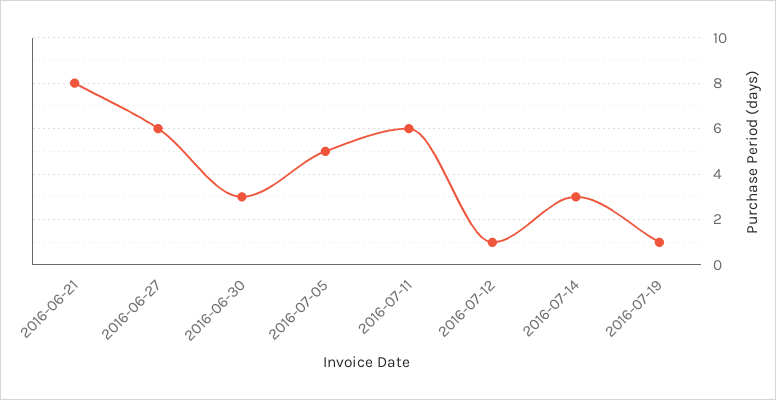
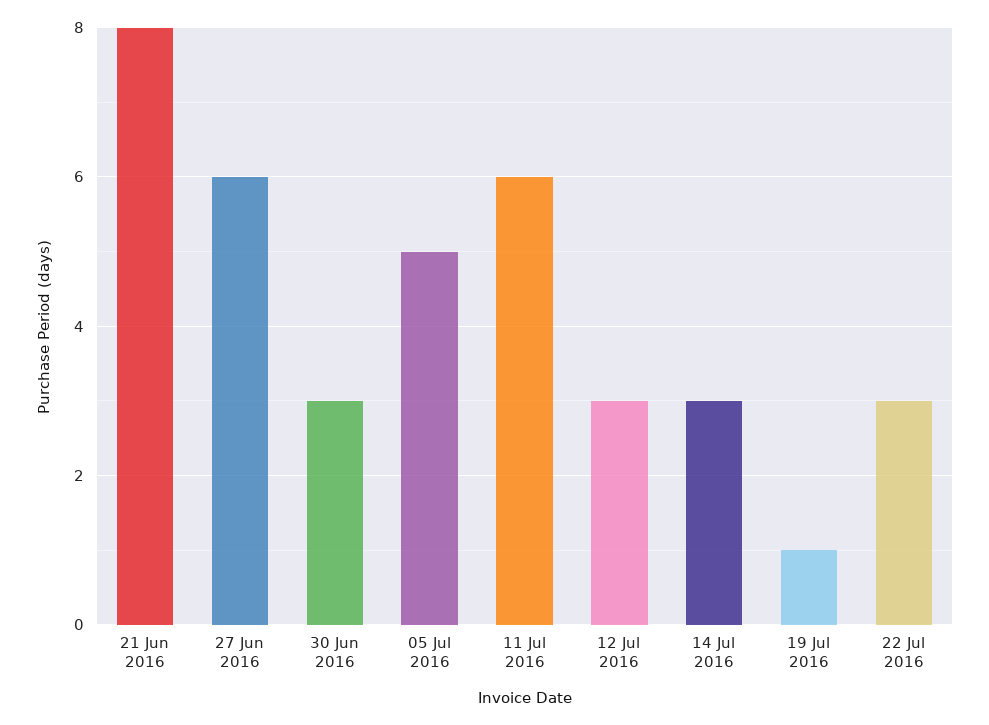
2016-07-12: 1 -> 3
22 Jul 2016: none -> 3

